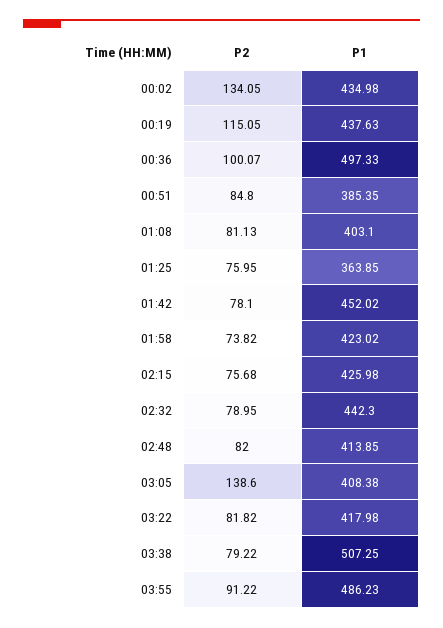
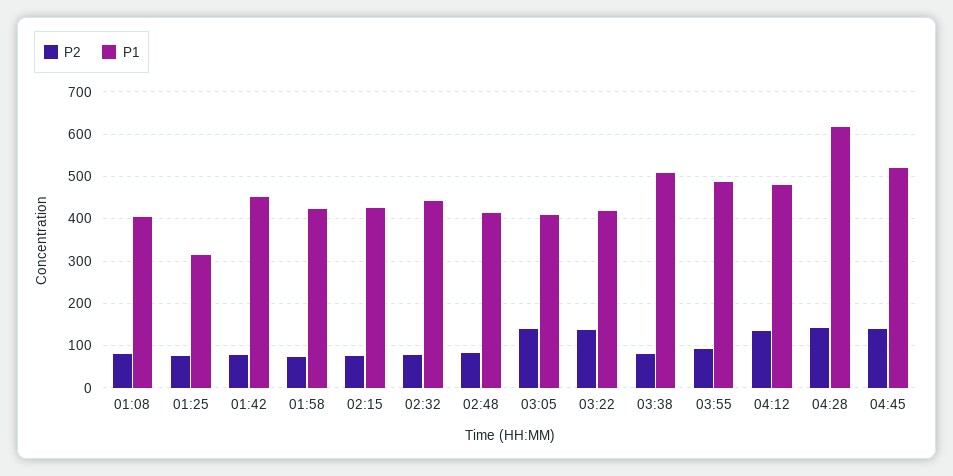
P2, 00:02: 134.05 -> none
P1, 00:02: 434.98 -> none
P2, 00:19: 115.05 -> none
P1, 00:19: 437.63 -> none
P2, 00:36: 100.07 -> none
P1, 00:36: 497.33 -> none
P2, 00:51: 84.8 -> none
P1, 00:51: 385.35 -> none
P1, 01:25: 363.85 -> 320
P2, 03:22: 81.82 -> 140
P2, 04:12: none -> 140
P1, 04:12: none -> 480
P2, 04:28: none -> 140
P1, 04:28: none -> 620
P2, 04:45: none -> 140
P1, 04:45: none -> 520

